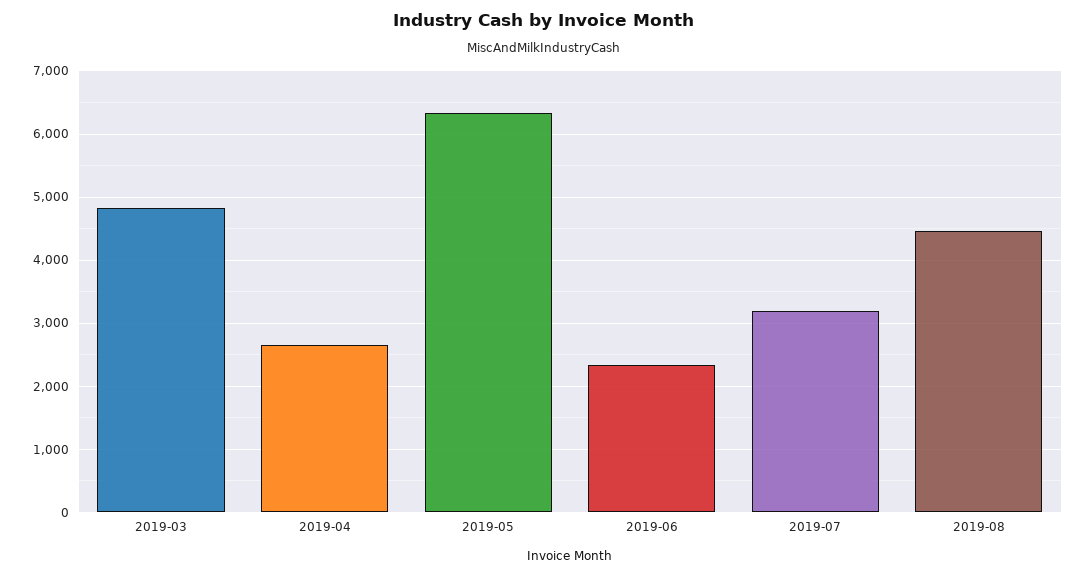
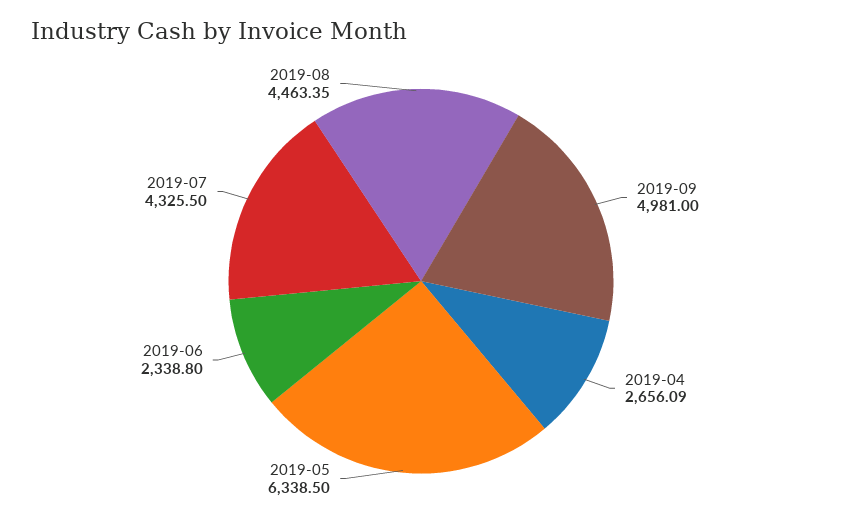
2019-03: 4800 -> none
2019-07: 3200 -> 4325.5
2019-09: none -> 4981

